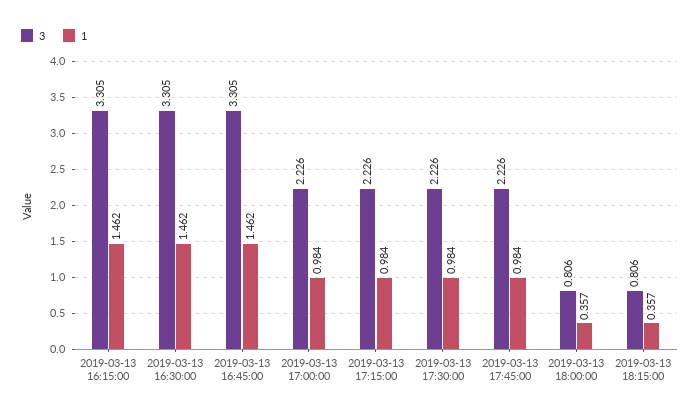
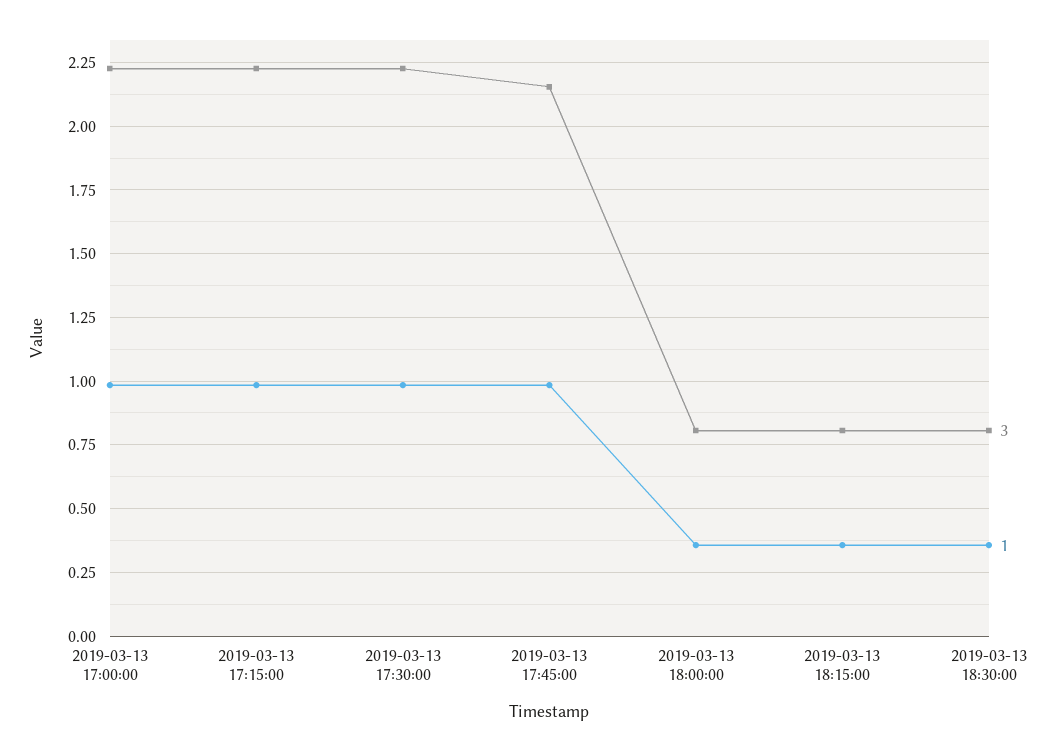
3, 2019-03-13 16:15:00: 3.305 -> none
1, 2019-03-13 16:15:00: 1.462 -> none
3, 2019-03-13 16:30:00: 3.305 -> none
1, 2019-03-13 16:30:00: 1.462 -> none
3, 2019-03-13 16:45:00: 3.305 -> none
1, 2019-03-13 16:45:00: 1.462 -> none
3, 2019-03-13 17:45:00: 2.226 -> 2.15
3, 2019-03-13 18:30:00: none -> 0.8
1, 2019-03-13 18:30:00: none -> 0.35

